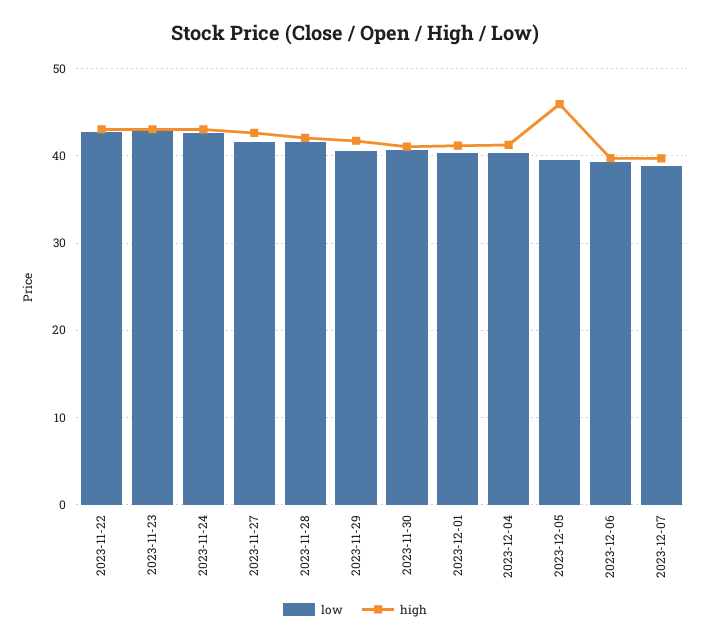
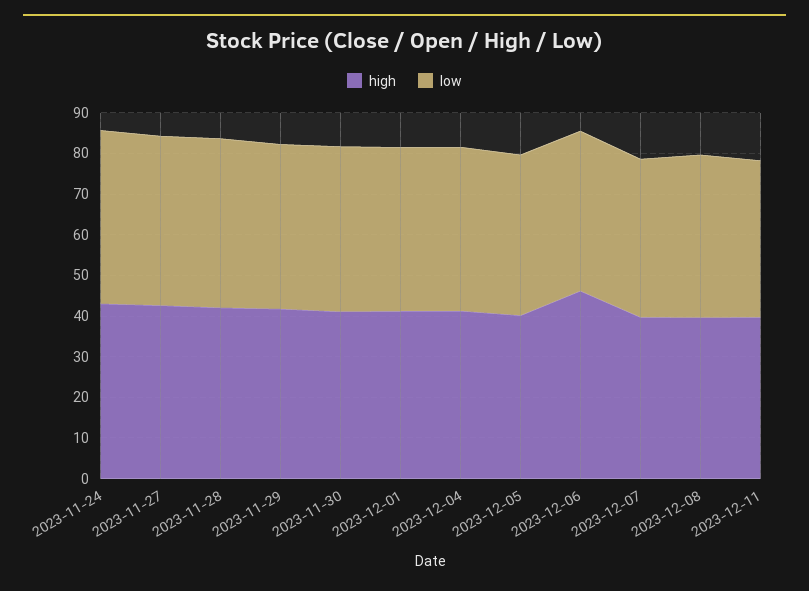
low, 2023-11-22: 43 -> none
high, 2023-11-22: 43 -> none
low, 2023-11-23: 43 -> none
high, 2023-11-23: 43 -> none
high, 2023-12-05: 46 -> 40
high, 2023-12-06: 40 -> 46
high, 2023-12-08: none -> 40
low, 2023-12-08: none -> 40
high, 2023-12-11: none -> 40
low, 2023-12-11: none -> 38

